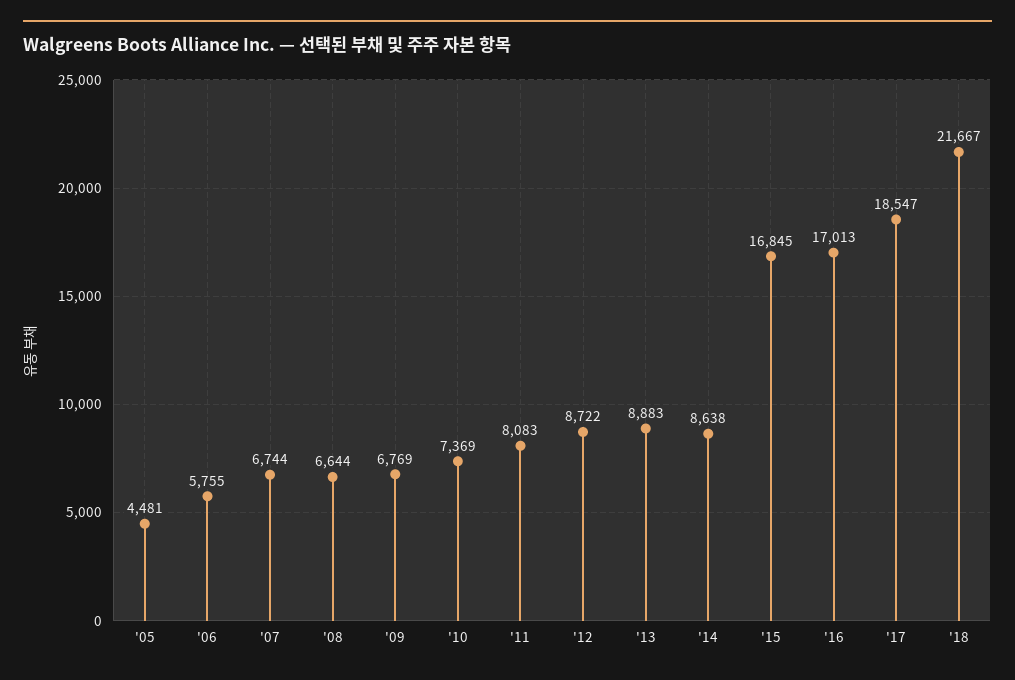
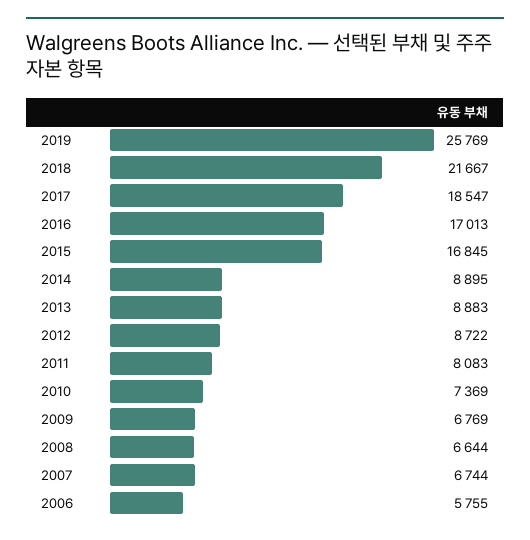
'05: 4481 -> none
'14: 8638 -> 8895
2019: none -> 25769

